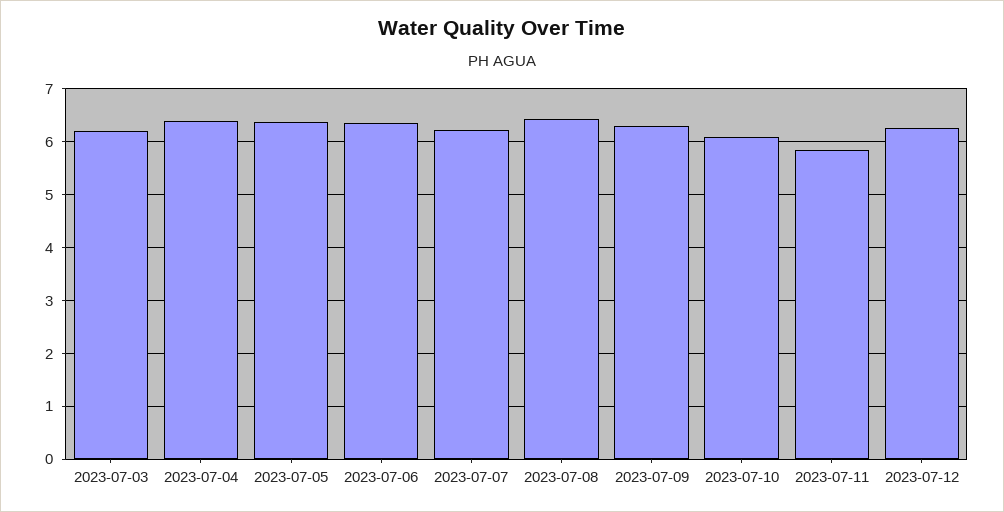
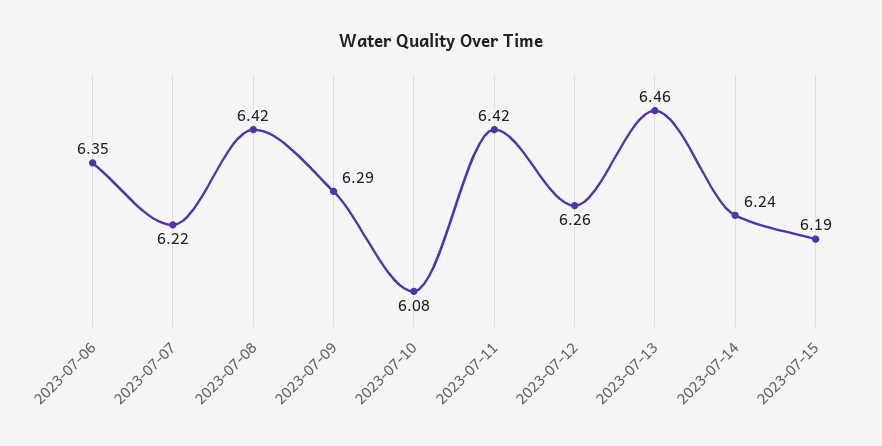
2023-07-03: 6.2 -> none
2023-07-04: 6.4 -> none
2023-07-05: 6.4 -> none
2023-07-11: 5.8 -> 6.42
2023-07-13: none -> 6.46
2023-07-14: none -> 6.24
2023-07-15: none -> 6.19

